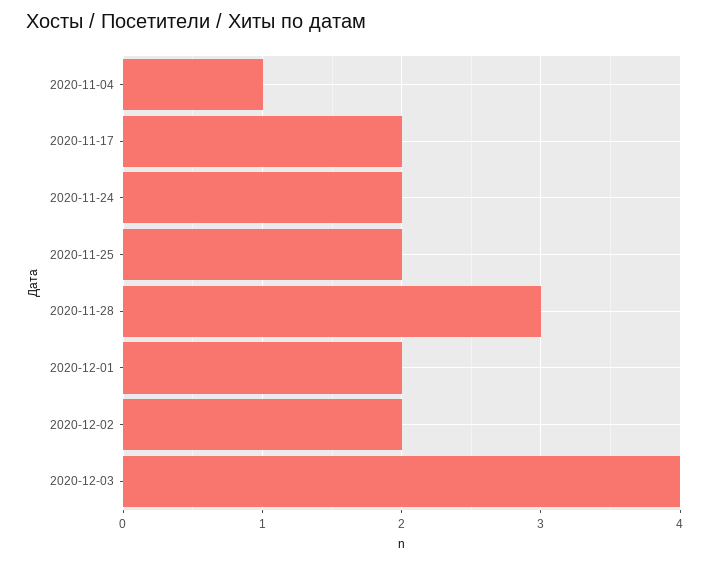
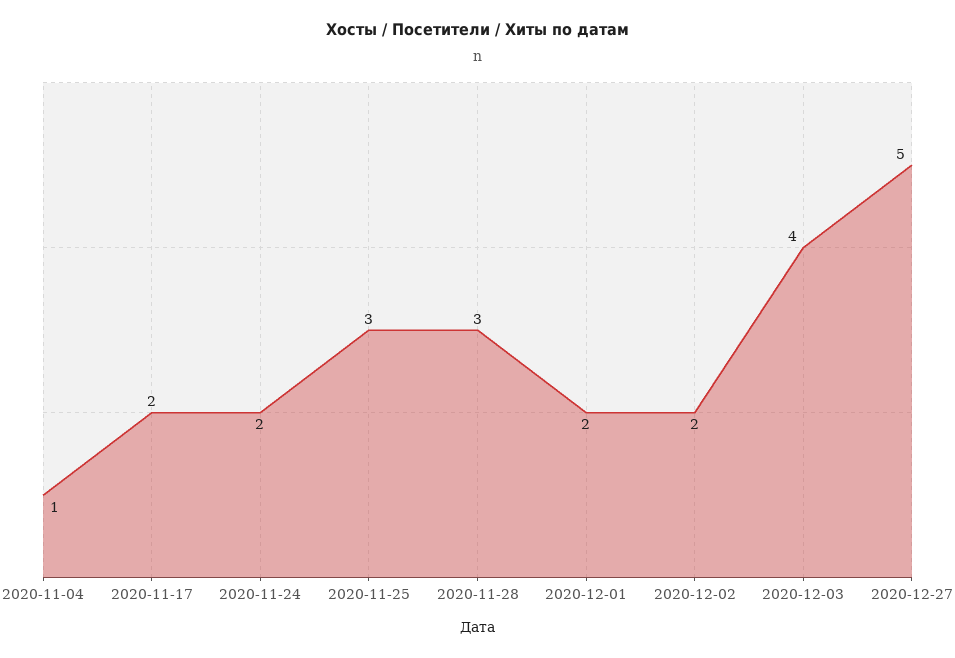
2020-11-25: 2 -> 3
2020-12-27: none -> 5

